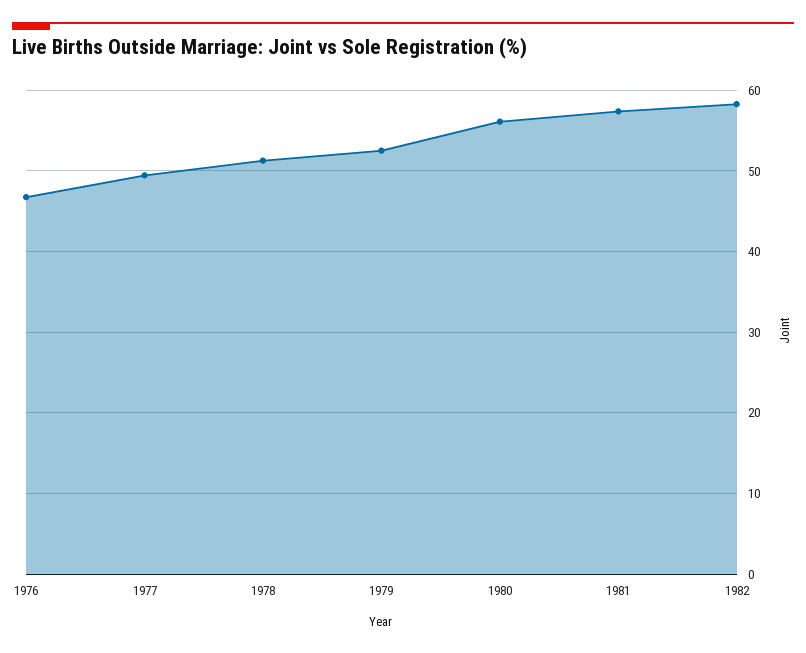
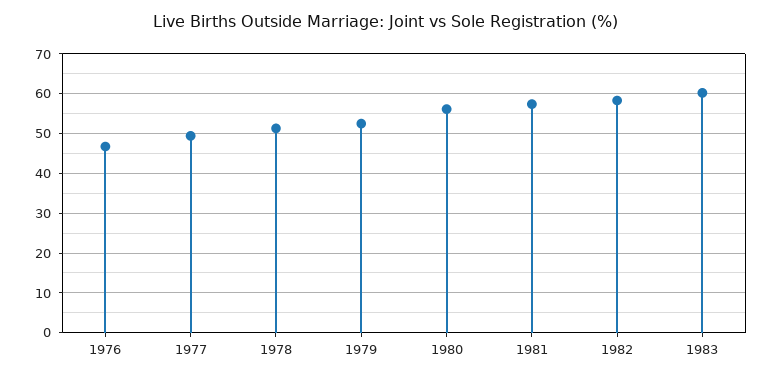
1983: none -> 60

